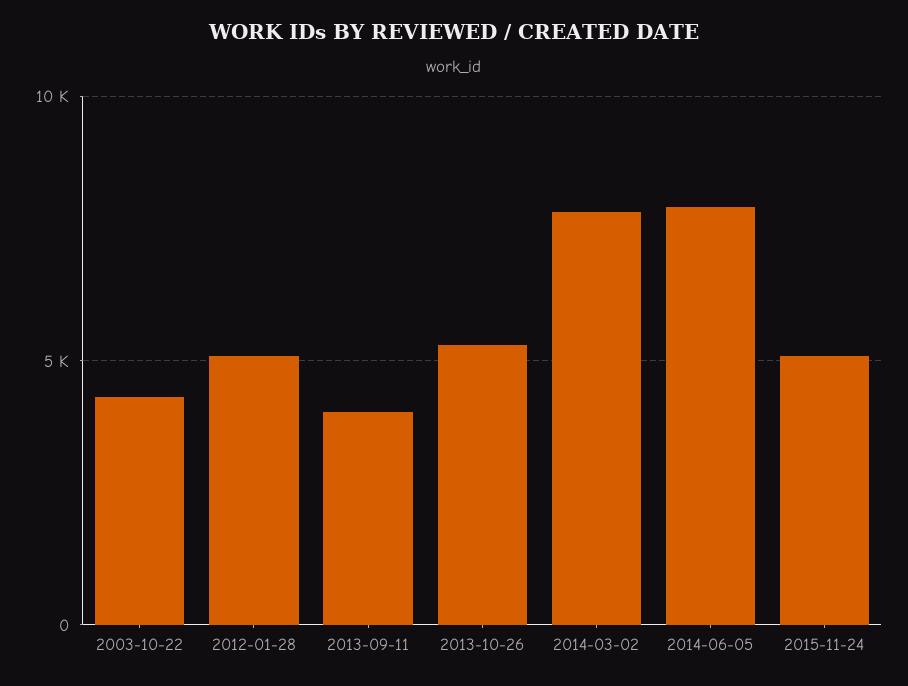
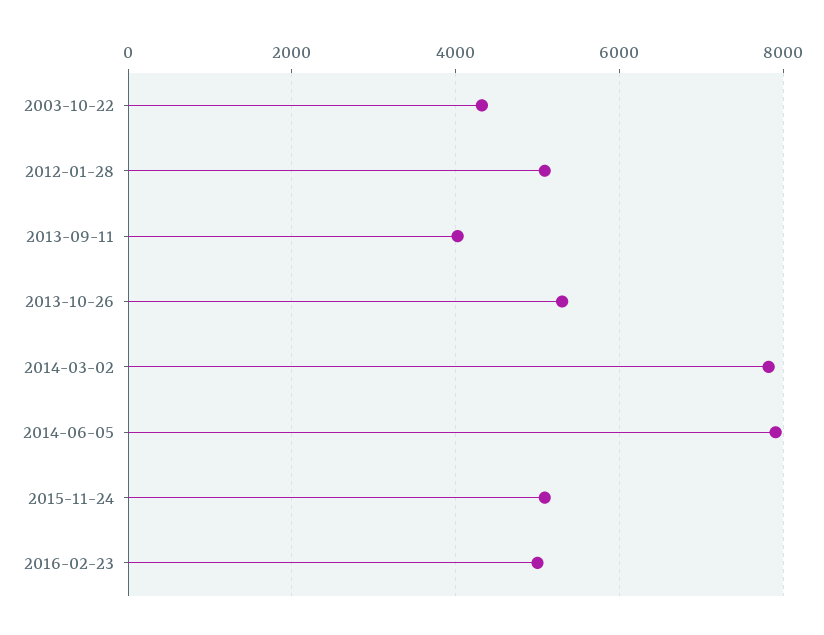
2016-02-23: none -> 5000

